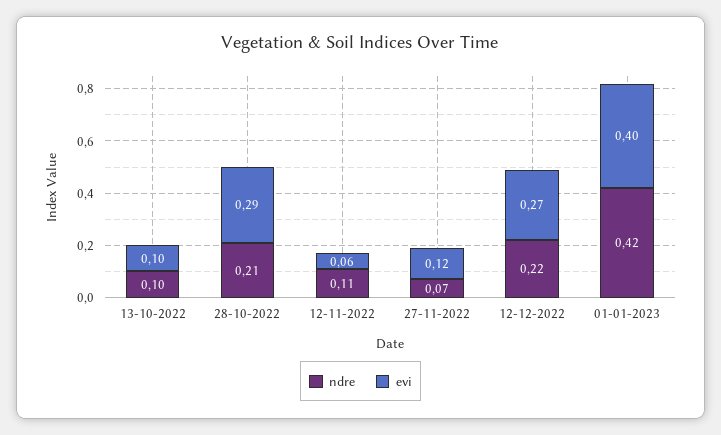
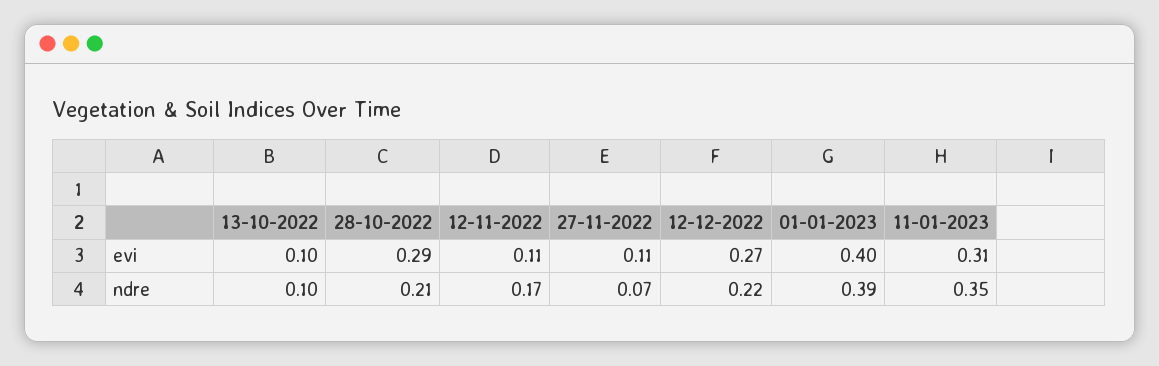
ndre, 12-11-2022: 0.11 -> 0.17
evi, 12-11-2022: 0.06 -> 0.11
evi, 27-11-2022: 0.12 -> 0.11
ndre, 01-01-2023: 0.42 -> 0.39
evi, 11-01-2023: none -> 0.31
ndre, 11-01-2023: none -> 0.35

